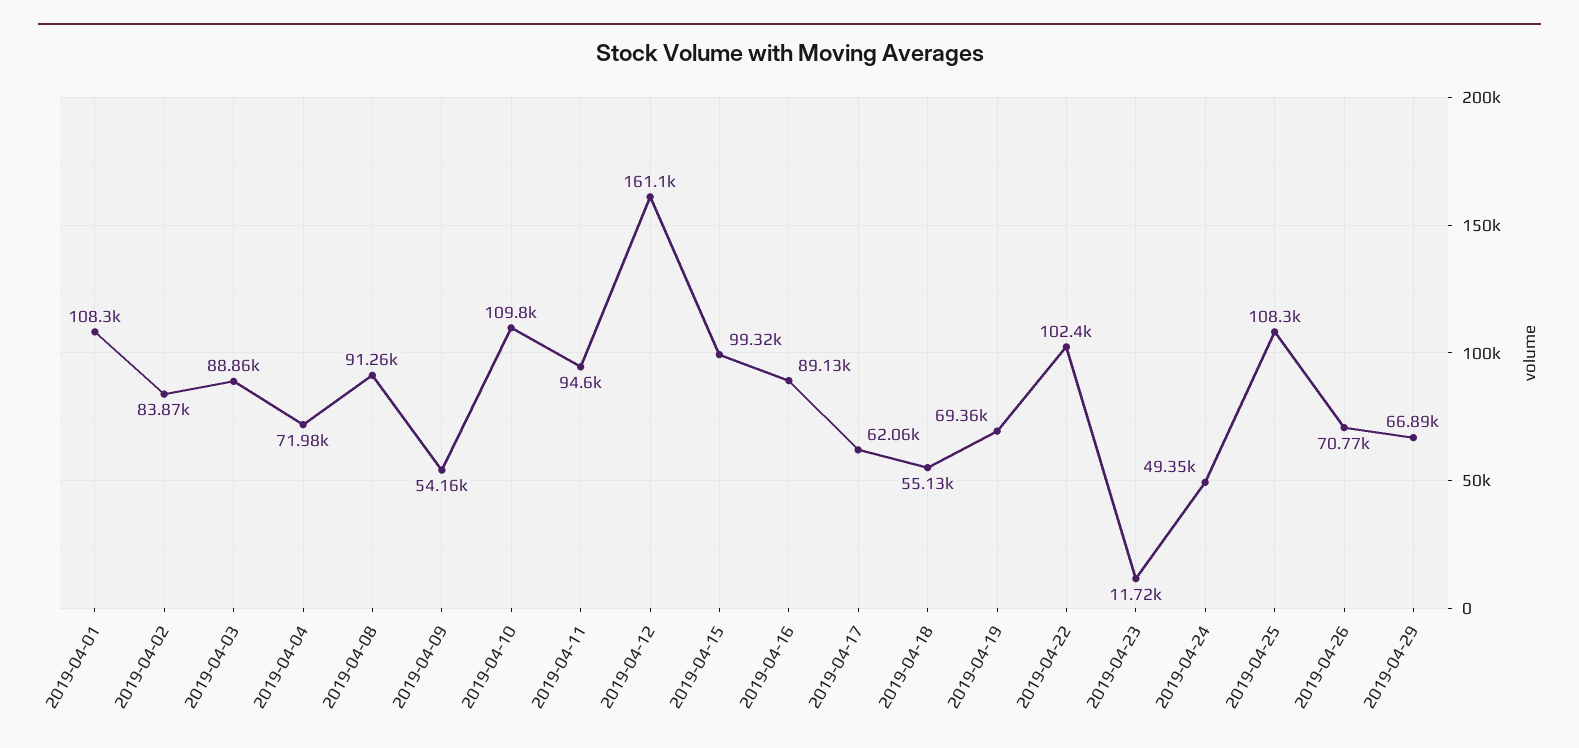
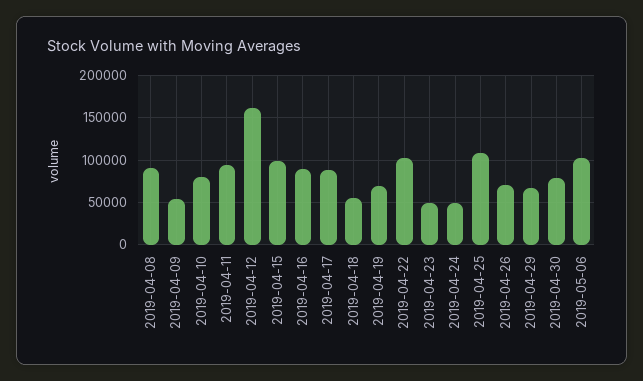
2019-04-01: 108300 -> none
2019-04-02: 83870 -> none
2019-04-03: 88860 -> none
2019-04-04: 71980 -> none
2019-04-10: 109800 -> 80000
2019-04-17: 62060 -> 90000
2019-04-23: 11720 -> 50000
2019-04-30: none -> 80000
2019-05-06: none -> 100000

